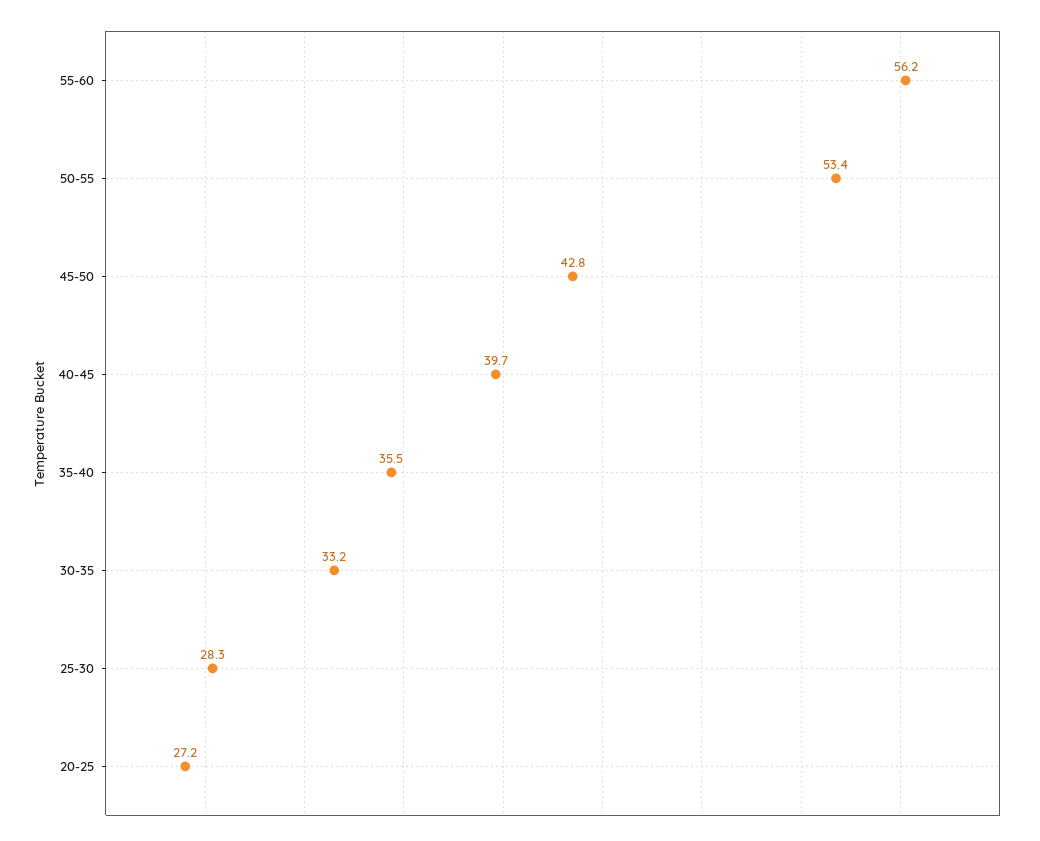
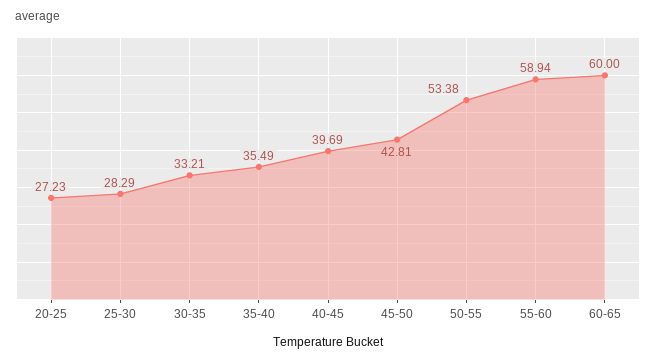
55-60: 56.2 -> 58.94
60-65: none -> 60

